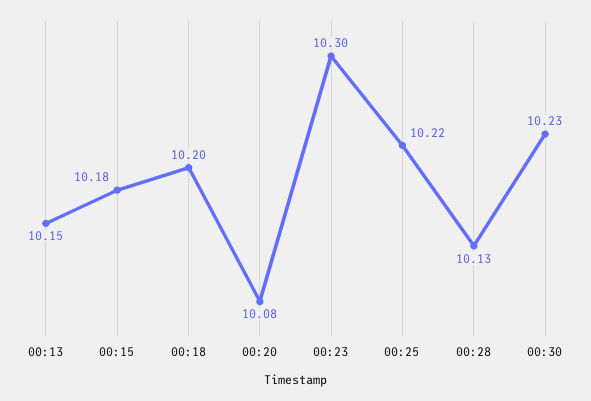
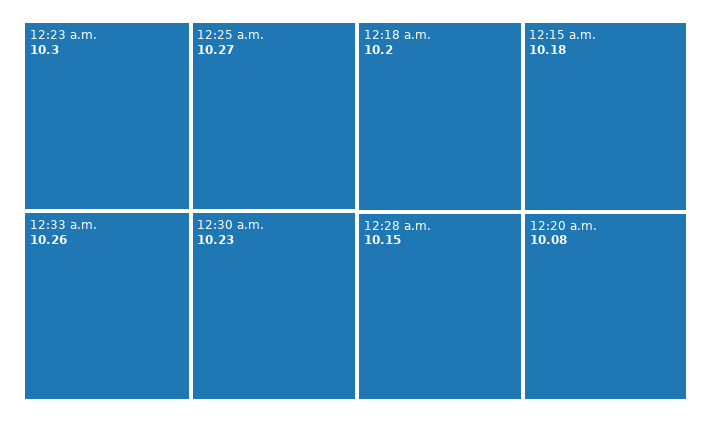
00:13: 10.15 -> none
00:25: 10.22 -> 10.27
00:28: 10.13 -> 10.15
12:33 a.m.: none -> 10.26

